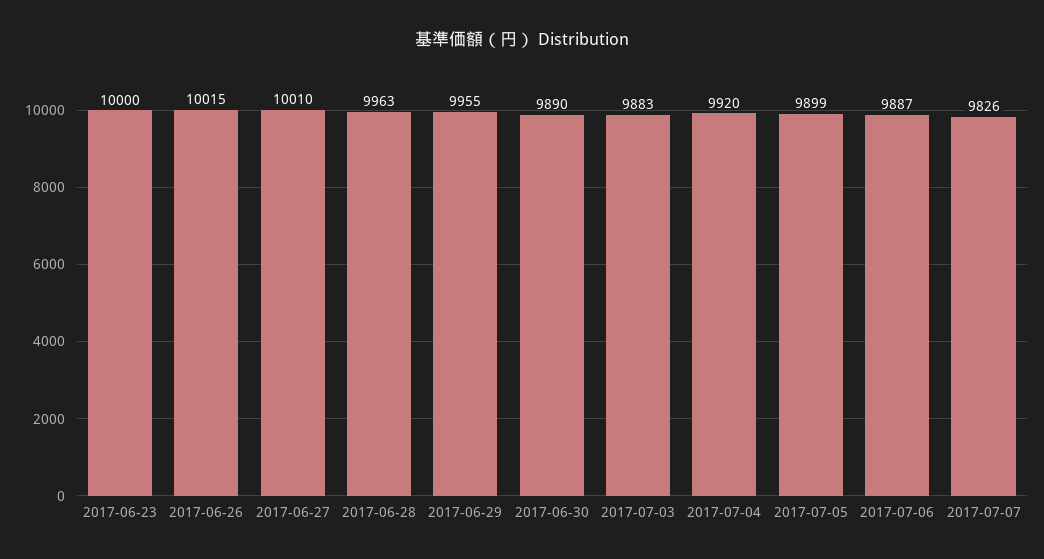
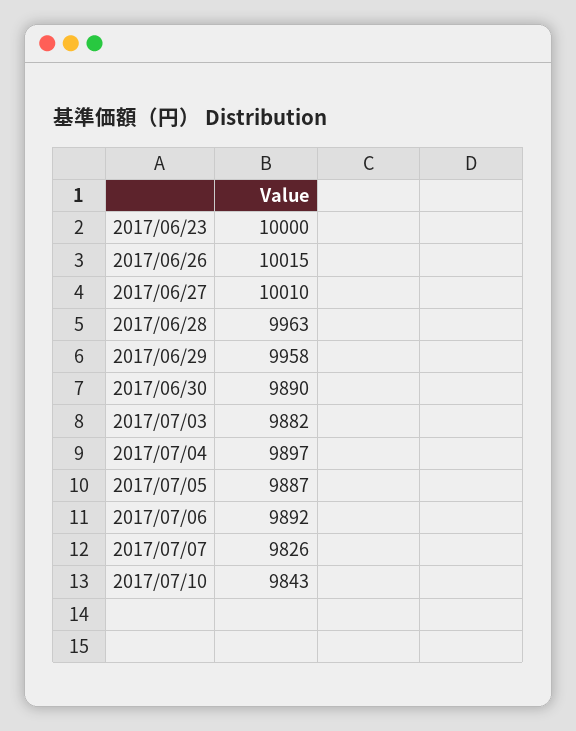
2017-06-29: 9955 -> 9958
2017-07-03: 9883 -> 9882
2017-07-04: 9920 -> 9897
2017-07-05: 9899 -> 9887
2017-07-06: 9887 -> 9892
2017/07/10: none -> 9843

